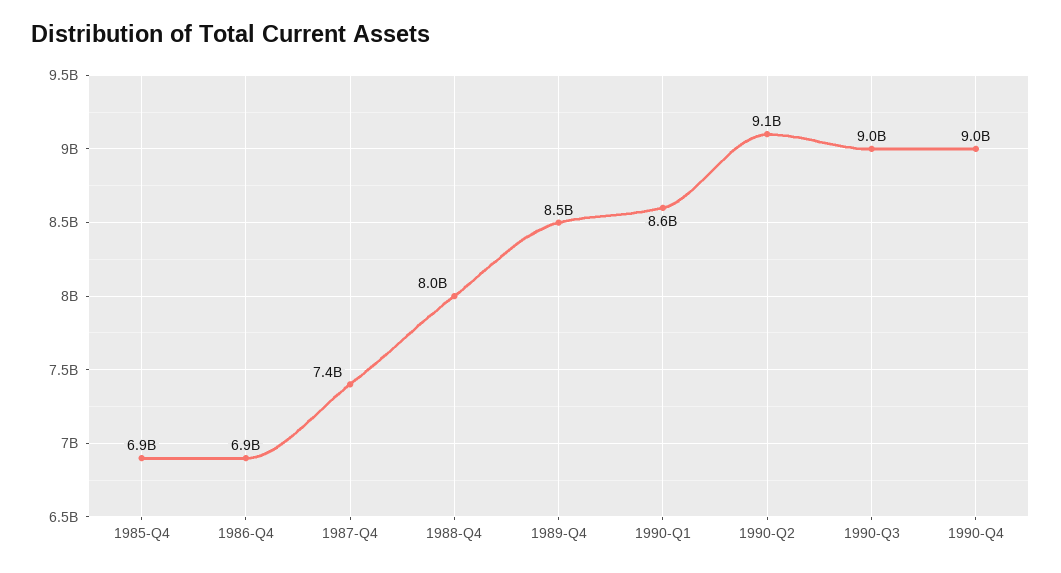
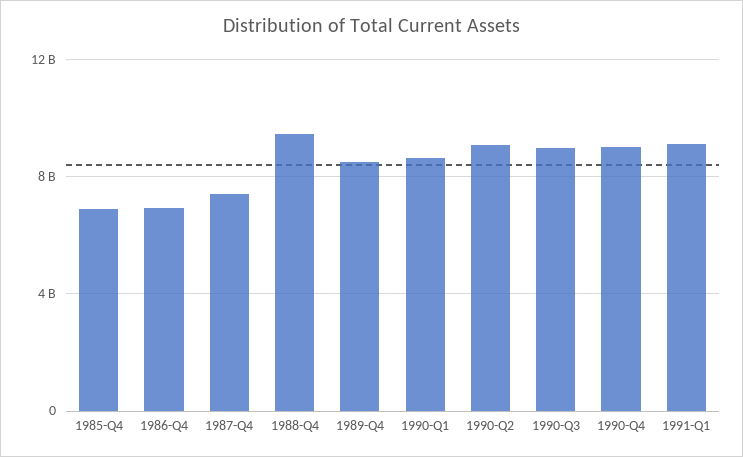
1988-Q4: 8000000000 -> 9500000000
1991-Q1: none -> 9000000000

